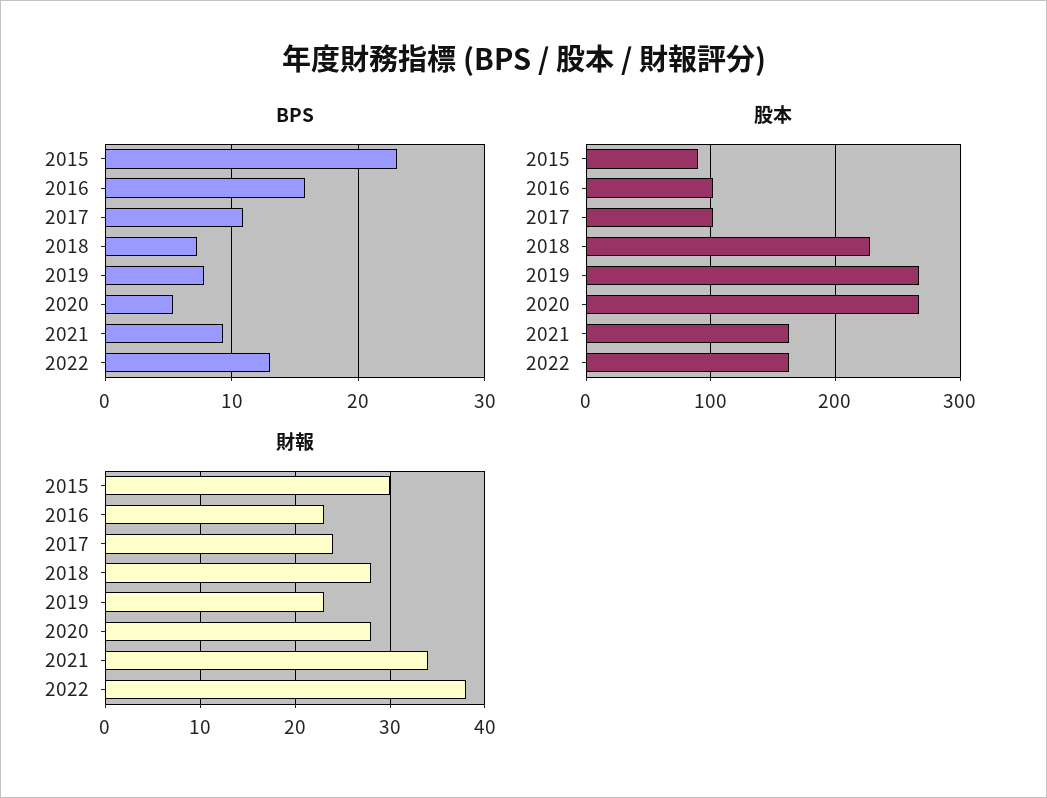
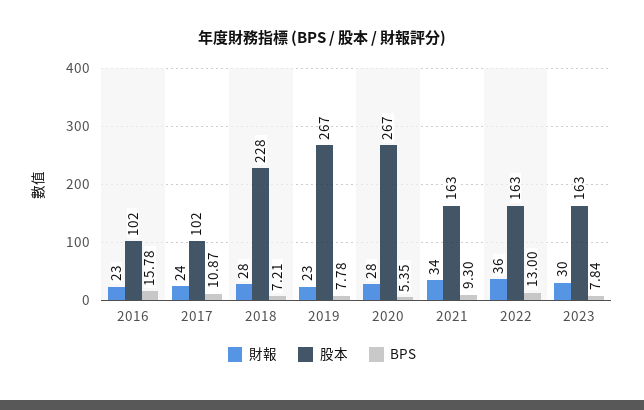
BPS, 2015: 23 -> none
股本, 2015: 90 -> none
財報, 2015: 30 -> none
財報, 2022: 38 -> 36
財報, 2023: none -> 30
股本, 2023: none -> 163
BPS, 2023: none -> 7.84

